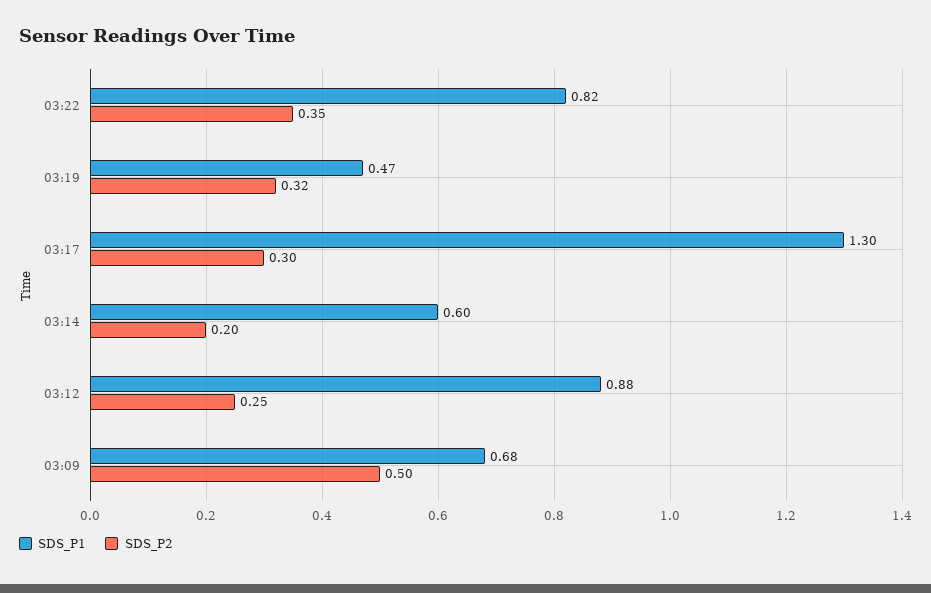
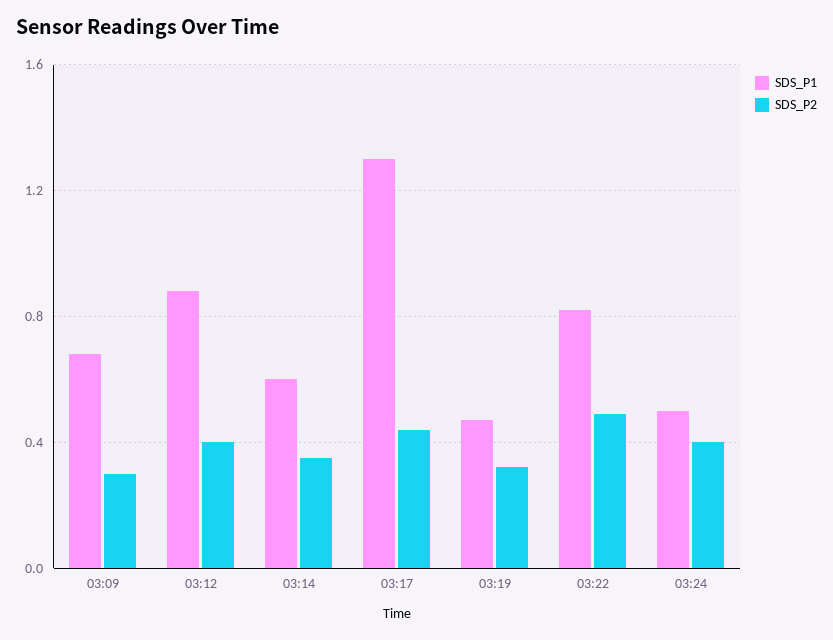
SDS_P2, 03:22: 0.35 -> 0.5
SDS_P2, 03:17: 0.3 -> 0.45
SDS_P2, 03:14: 0.2 -> 0.35
SDS_P2, 03:12: 0.25 -> 0.4
SDS_P2, 03:09: 0.5 -> 0.3
SDS_P1, 03:24: none -> 0.5
SDS_P2, 03:24: none -> 0.4

